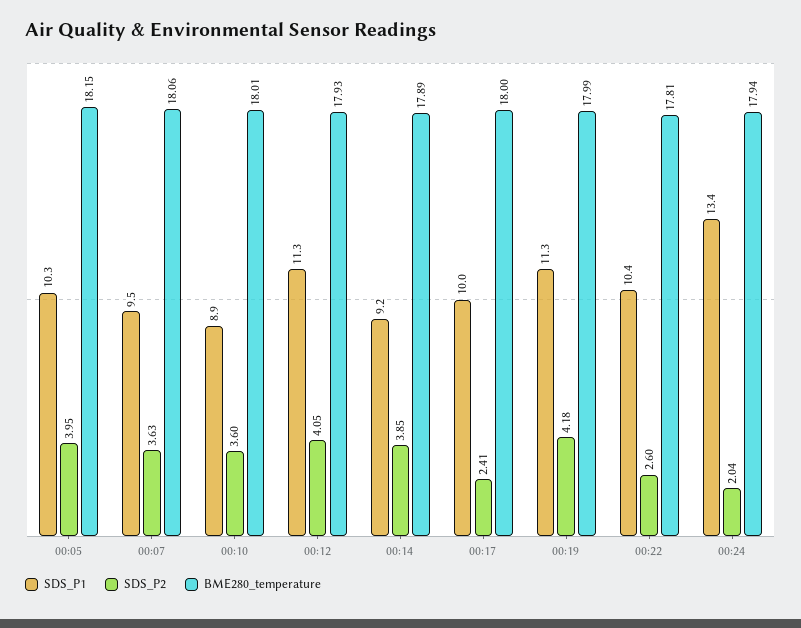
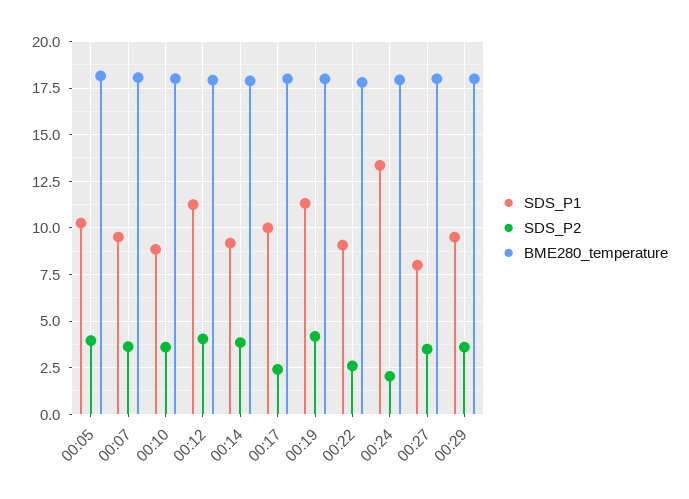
SDS_P1, 00:22: 10.4 -> 9
SDS_P1, 00:27: none -> 8
SDS_P2, 00:27: none -> 3.5
BME280_temperature, 00:27: none -> 18
SDS_P1, 00:29: none -> 9.5
SDS_P2, 00:29: none -> 3.5
BME280_temperature, 00:29: none -> 18

